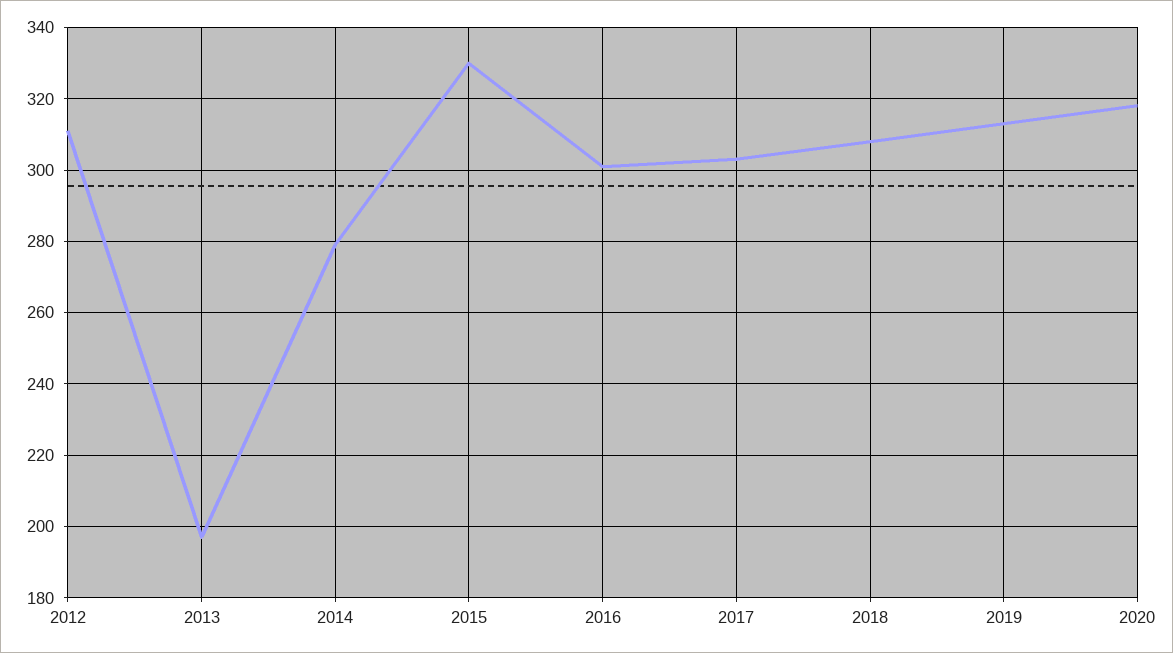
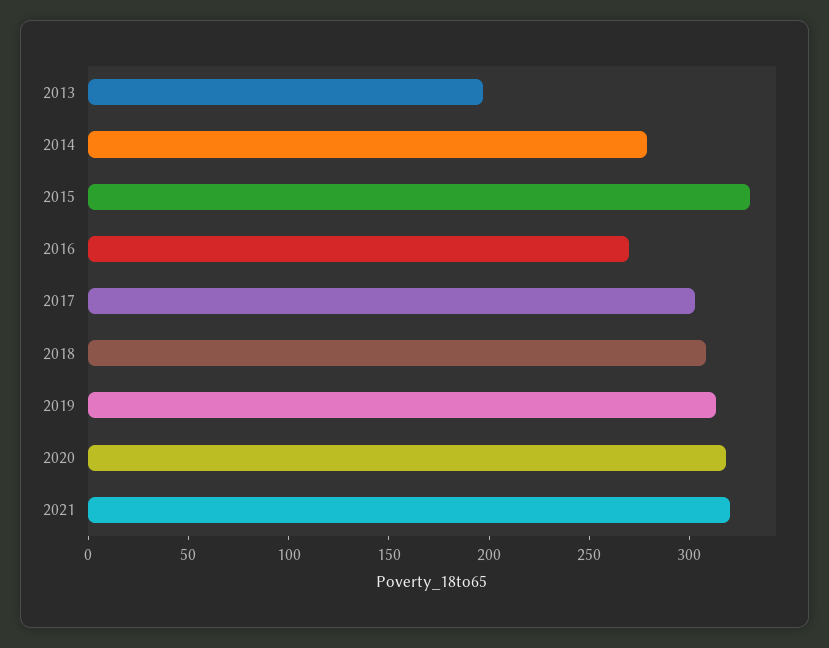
2012: 310 -> none
2016: 300 -> 270
2021: none -> 320

